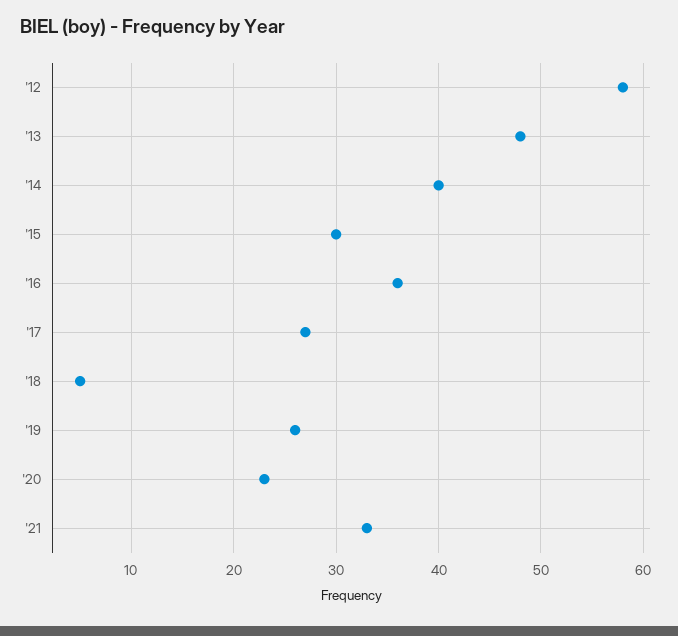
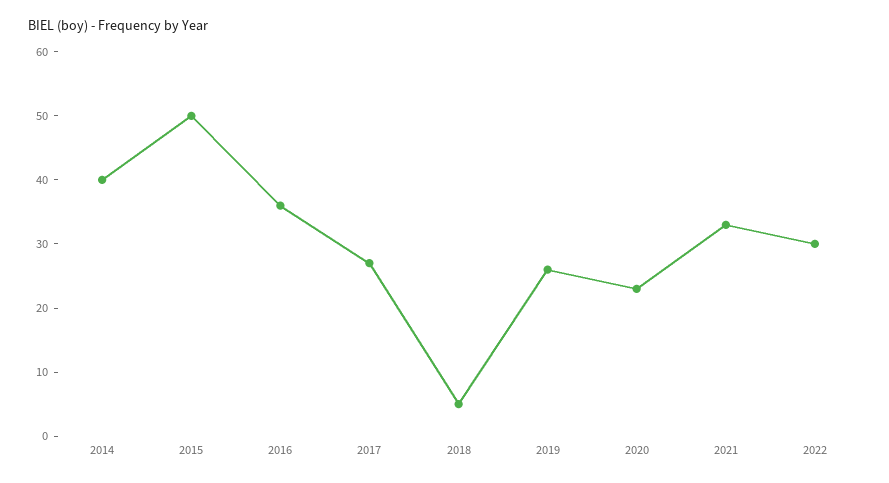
'12: 58 -> none
'13: 48 -> none
'15: 30 -> 50
2022: none -> 30

